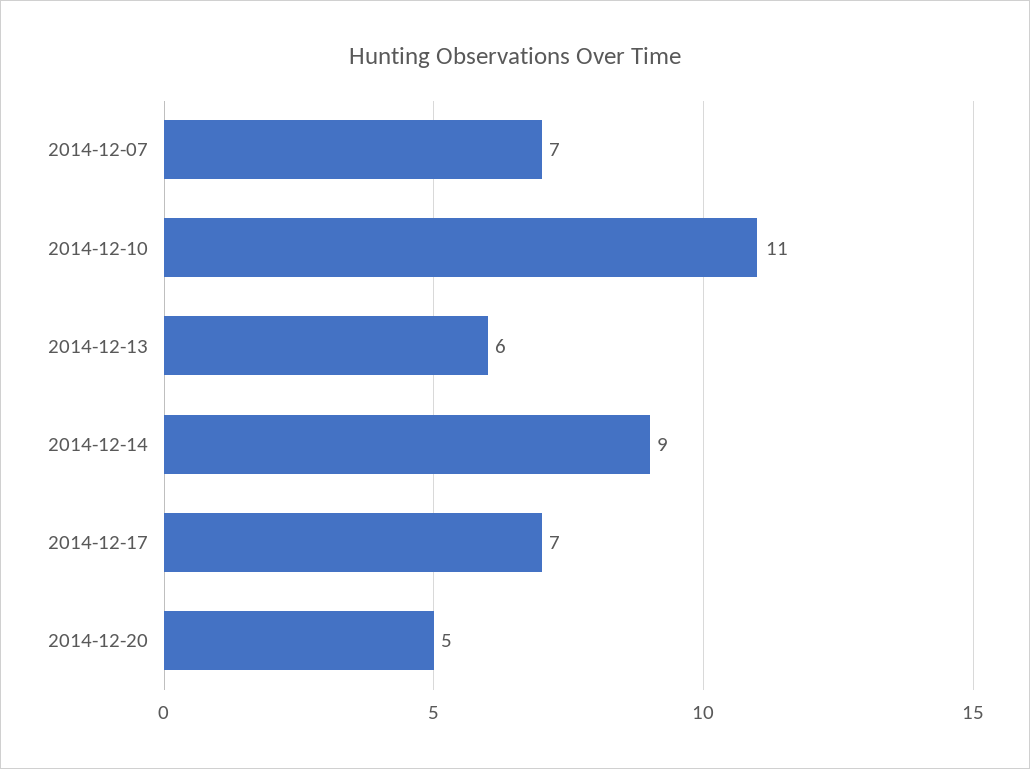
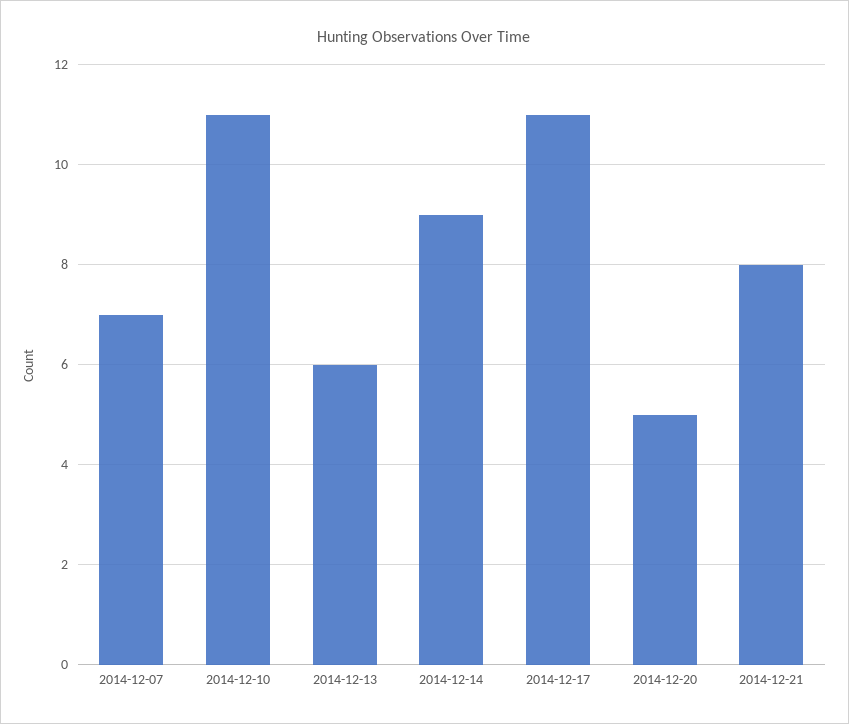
2014-12-17: 7 -> 11
2014-12-21: none -> 8

